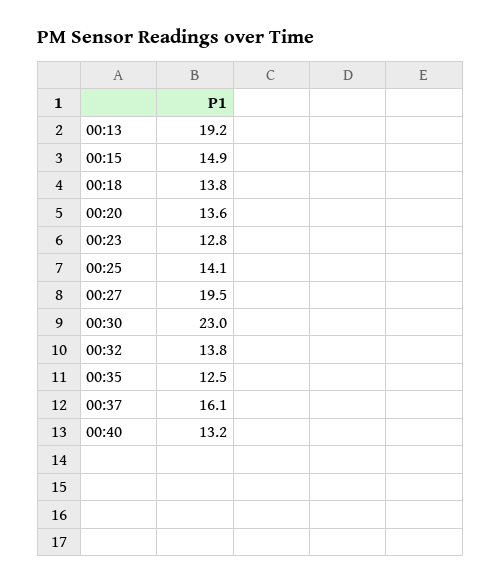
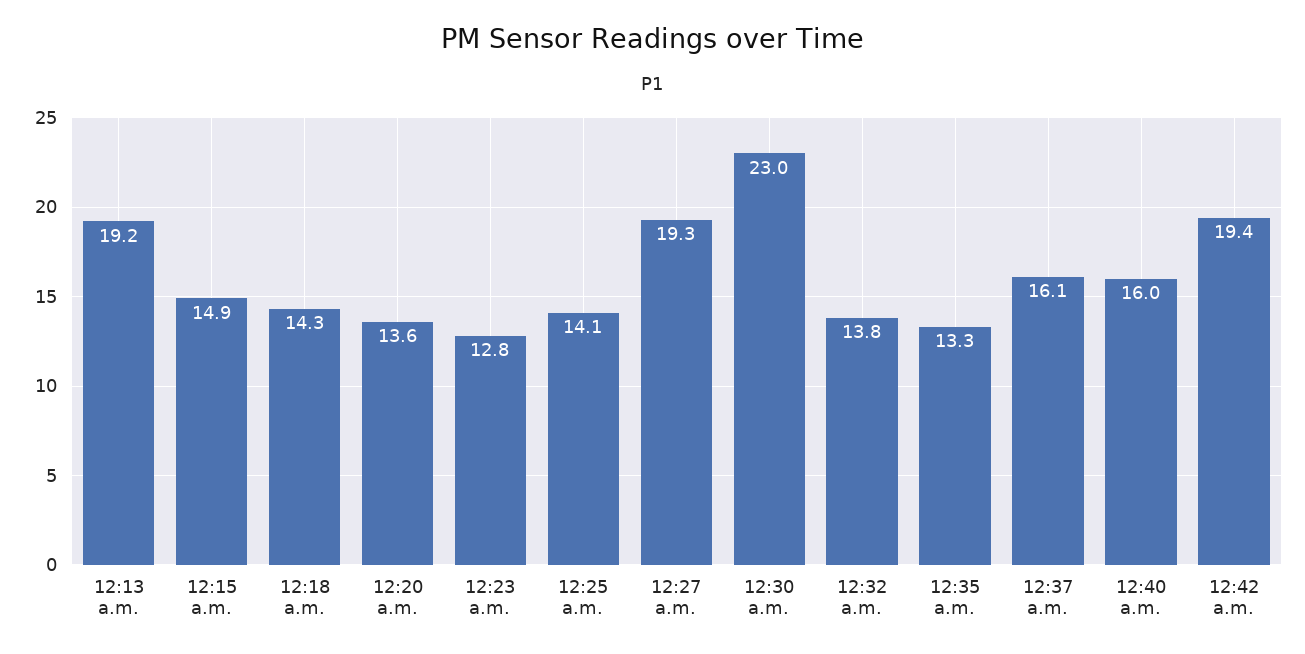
00:18: 13.8 -> 14.3
00:27: 19.5 -> 19.3
00:35: 12.5 -> 13.3
00:40: 13.2 -> 16
12:42 a.m.: none -> 19.4

